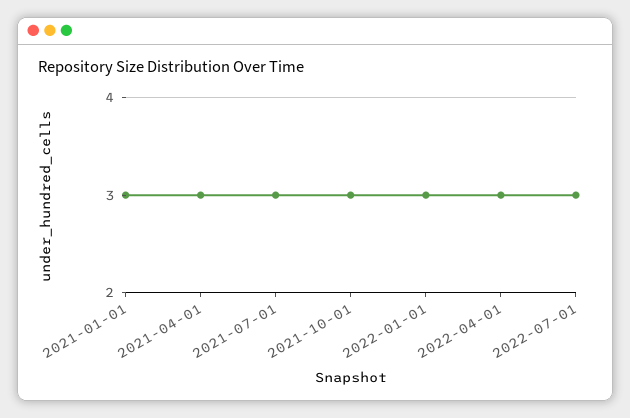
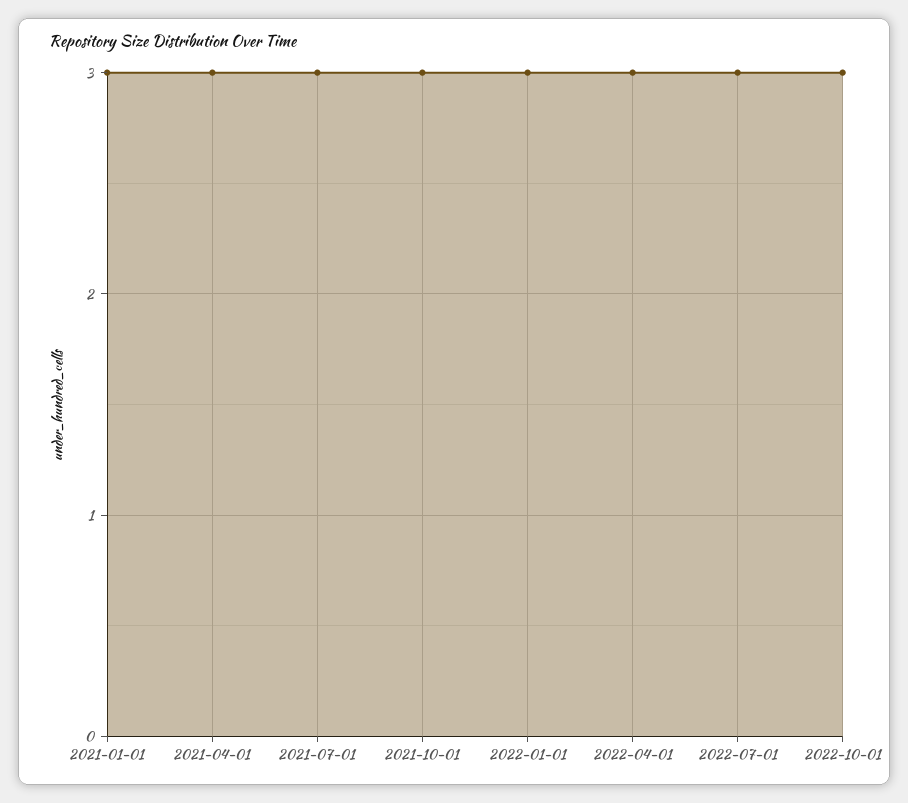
2022-10-01: none -> 3

